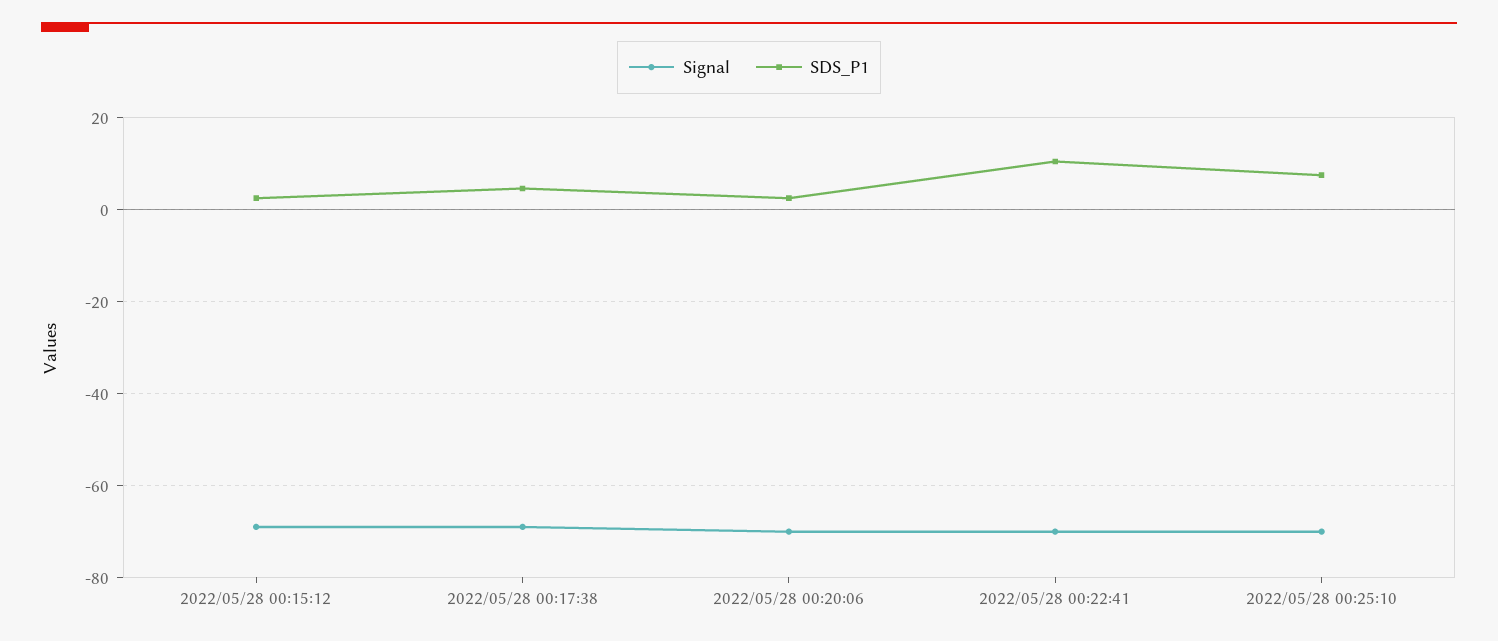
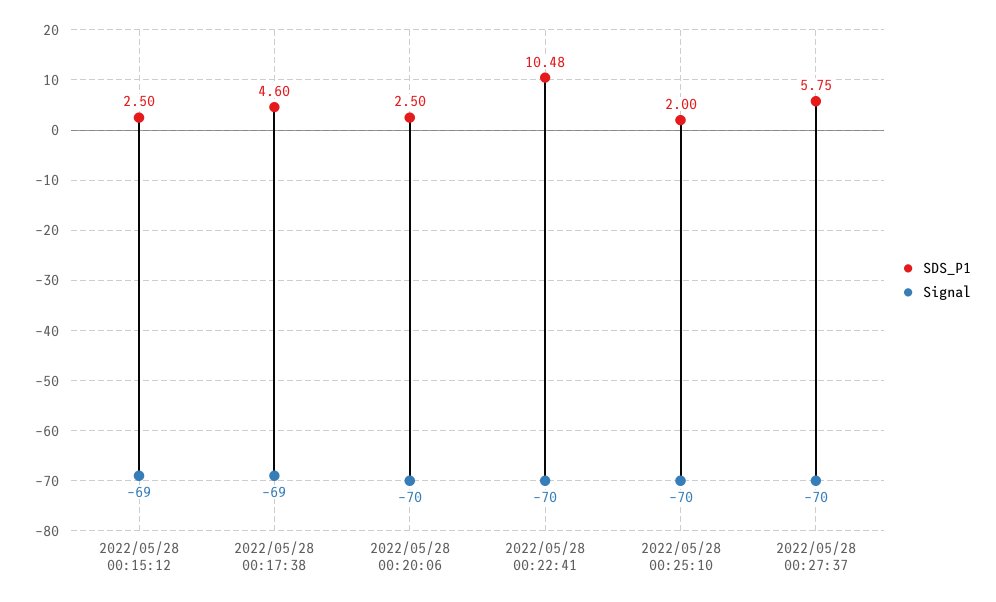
SDS_P1, 2022/05/28 00:25:10: 8 -> 2
SDS_P1, 2022/05/28 00:27:37: none -> 5.75
Signal, 2022/05/28 00:27:37: none -> -70

